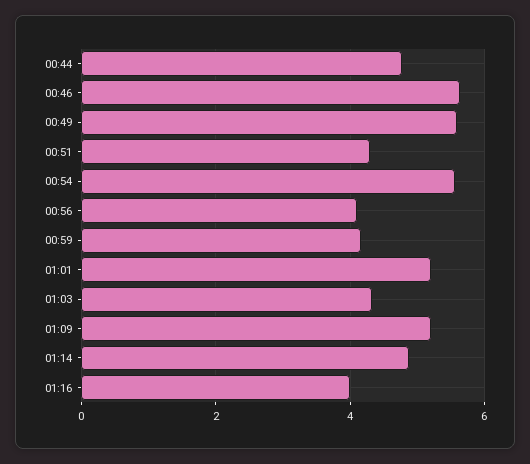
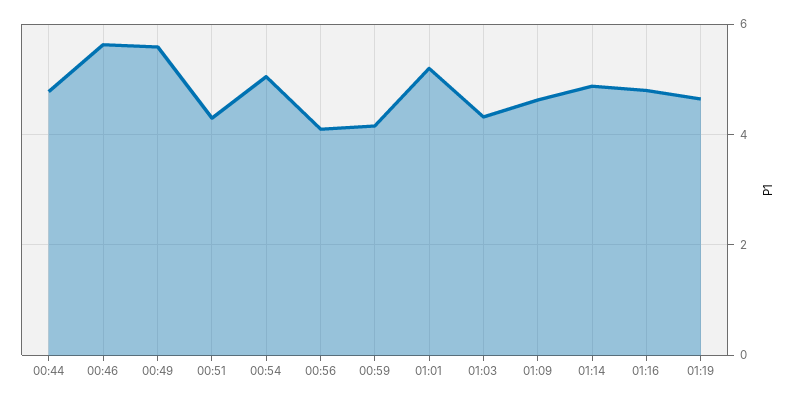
00:54: 5.6 -> 5
01:09: 5.2 -> 4.6
01:16: 4 -> 4.8
01:19: none -> 4.6

